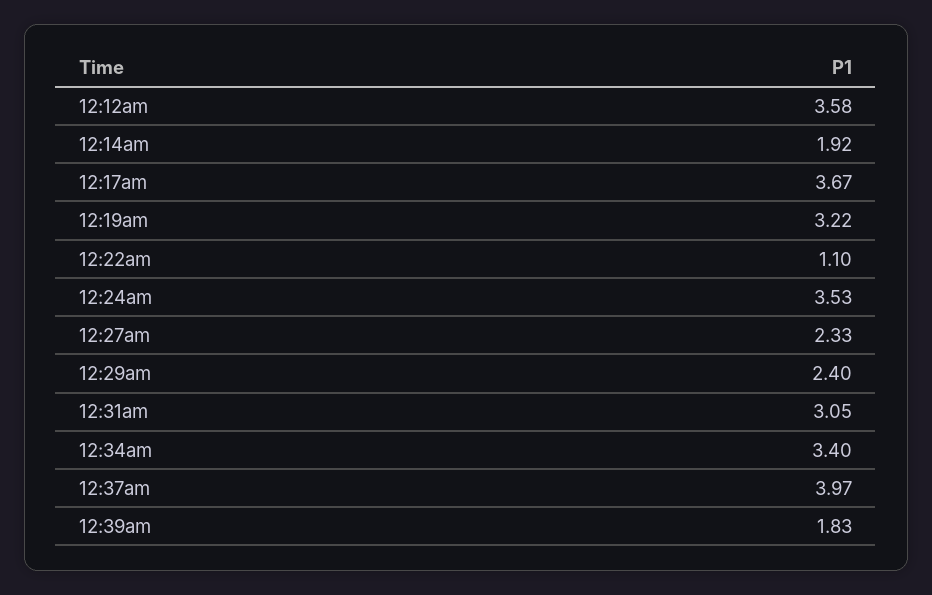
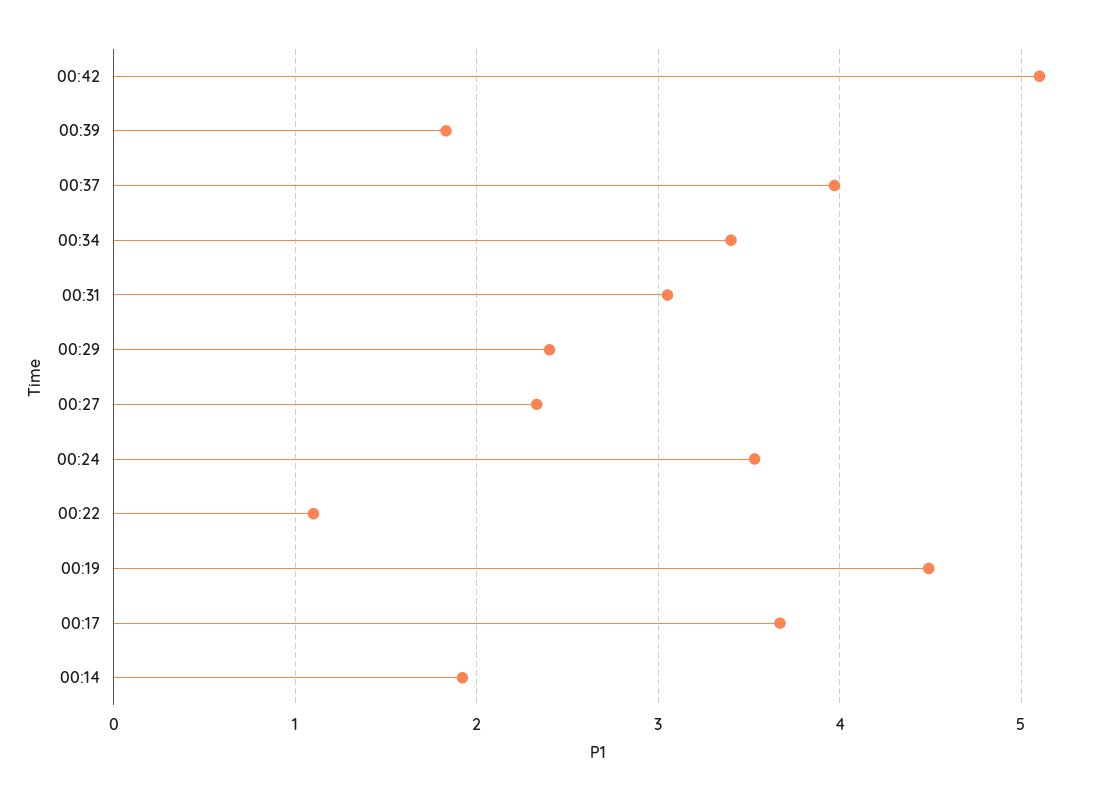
12:12am: 3.58 -> none
12:19am: 3.22 -> 4.5
00:42: none -> 5.1

